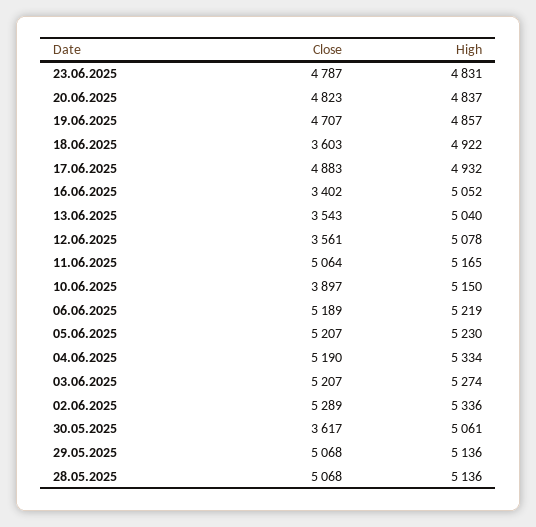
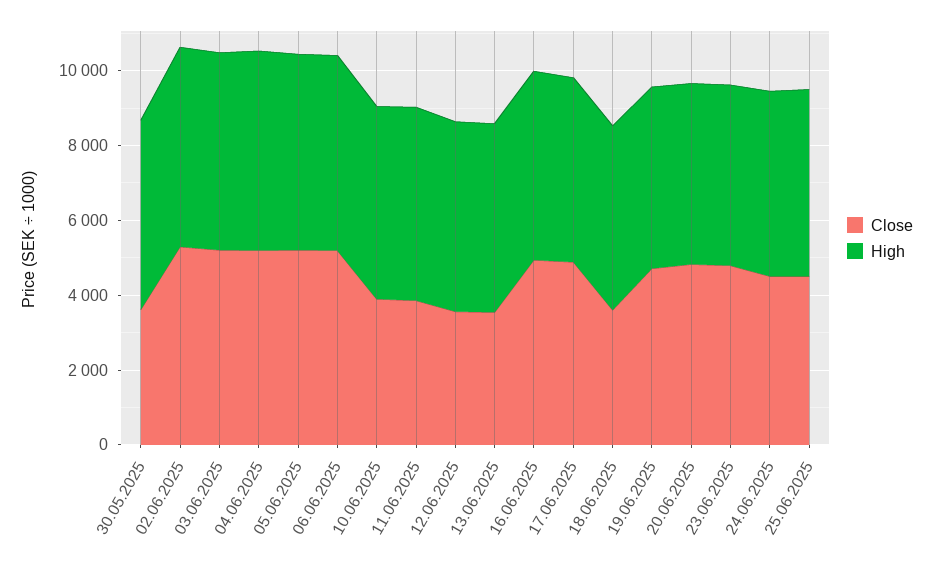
Close, 16.06.2025: 3402 -> 5000
Close, 11.06.2025: 5064 -> 4000
Close, 29.05.2025: 5068 -> none
High, 29.05.2025: 5136 -> none
Close, 28.05.2025: 5068 -> none
High, 28.05.2025: 5136 -> none
Close, 24.06.2025: none -> 4500
High, 24.06.2025: none -> 5000
Close, 25.06.2025: none -> 4500
High, 25.06.2025: none -> 5000

